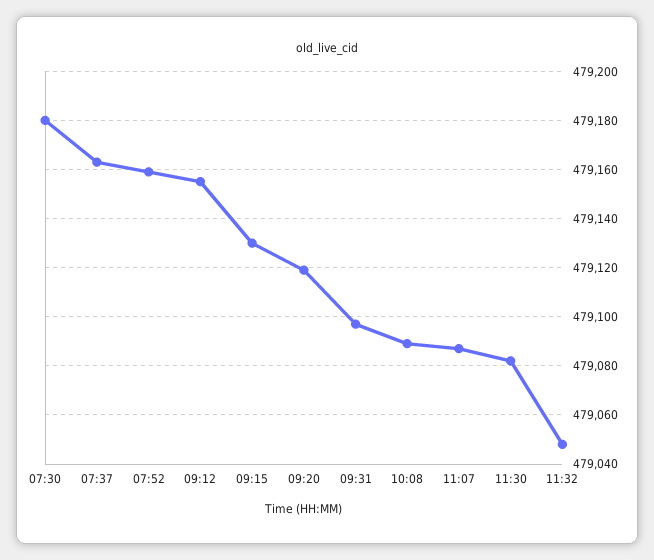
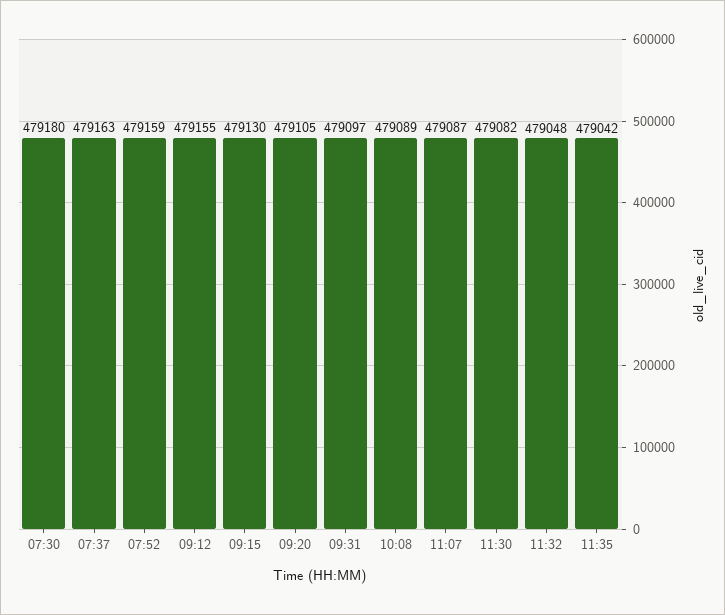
09:20: 479120 -> 479105
11:35: none -> 479042

